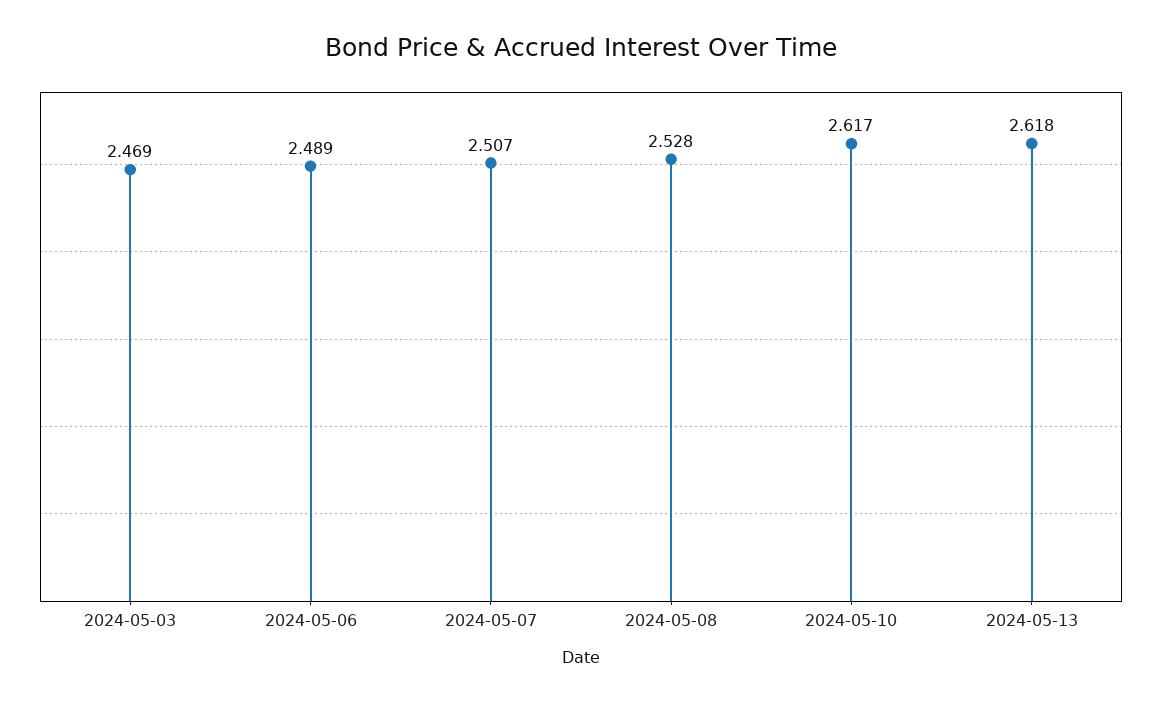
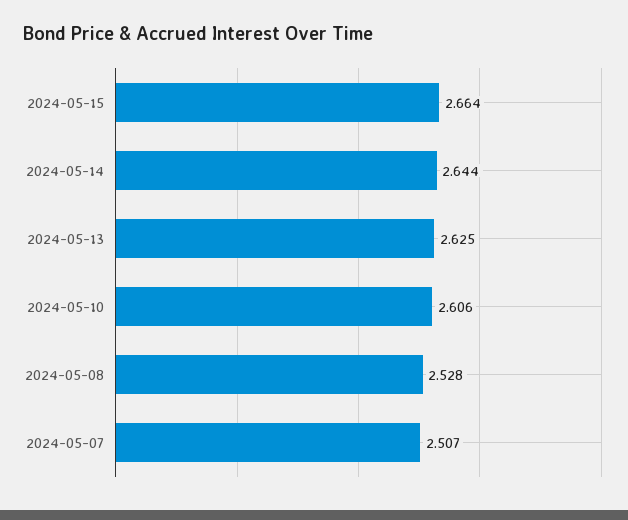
2024-05-03: 2.469 -> none
2024-05-06: 2.489 -> none
2024-05-10: 2.617 -> 2.606
2024-05-13: 2.618 -> 2.625
2024-05-15: none -> 2.664
2024-05-14: none -> 2.644

